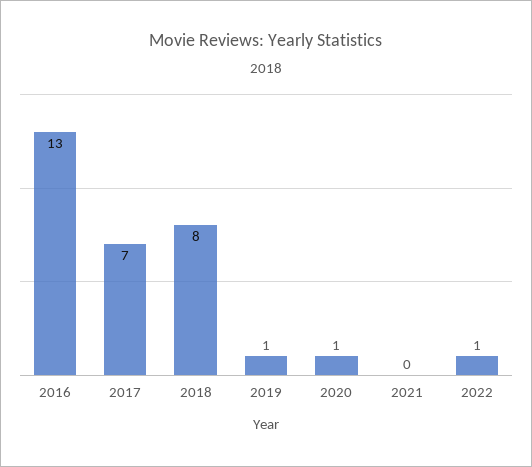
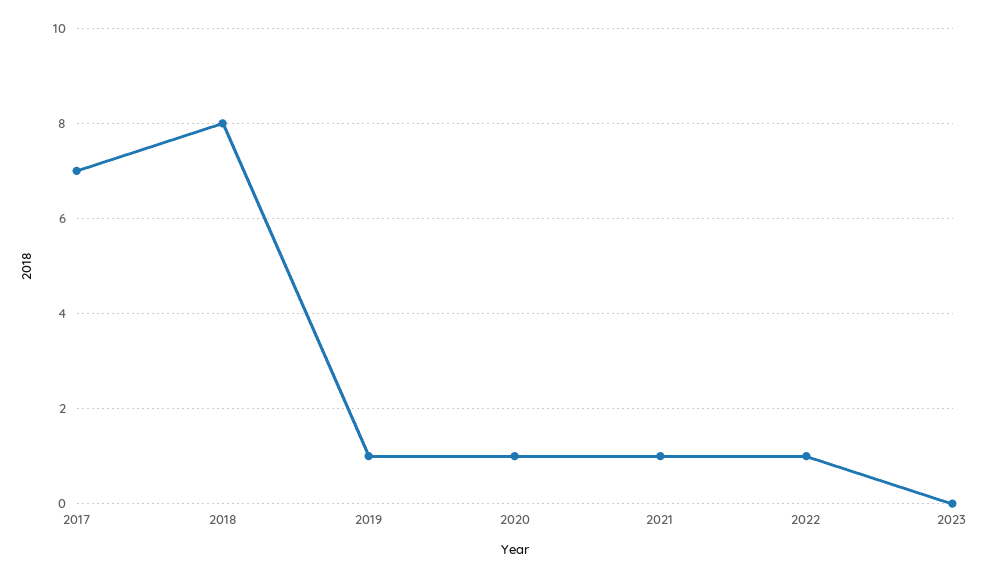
2016: 13 -> none
2021: 0 -> 1
2023: none -> 0

